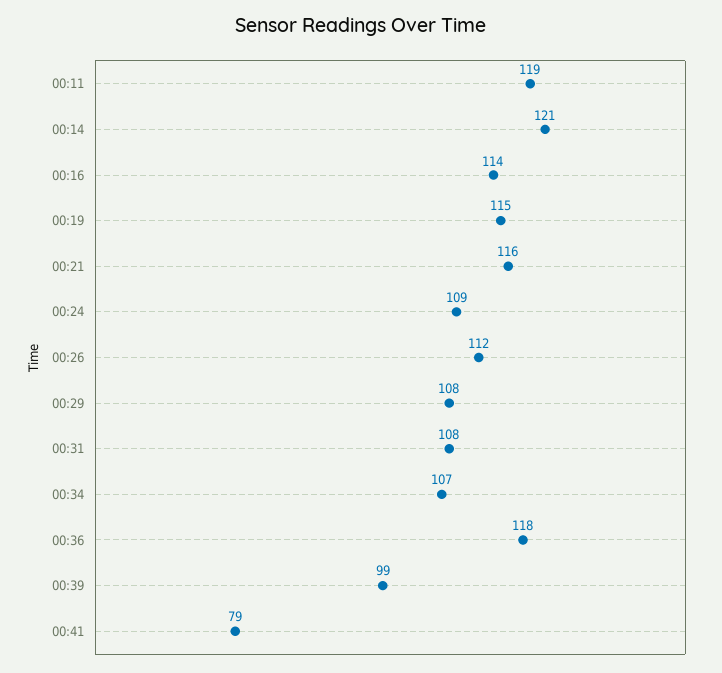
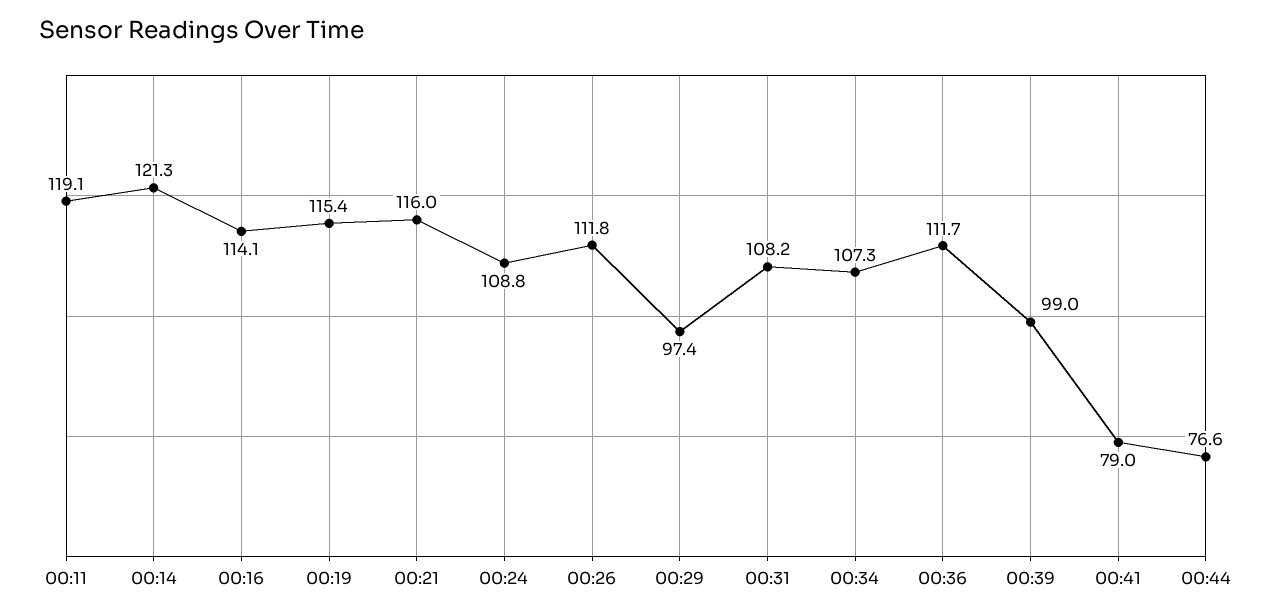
00:29: 108 -> 97.4
00:36: 118 -> 111.7
00:44: none -> 76.6

